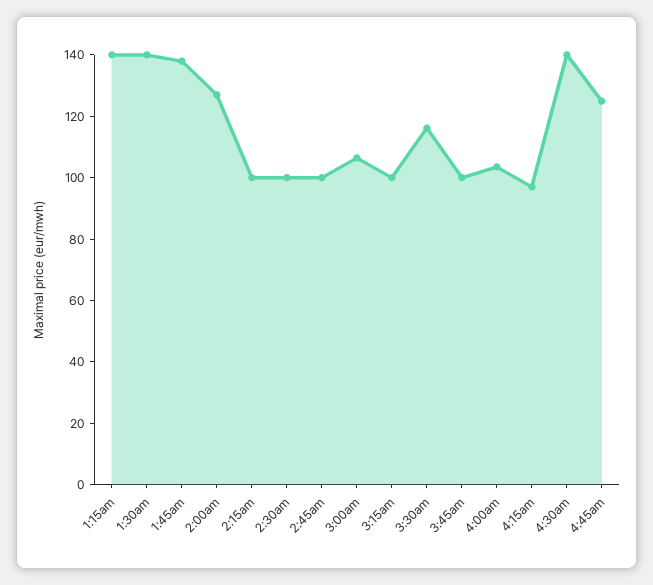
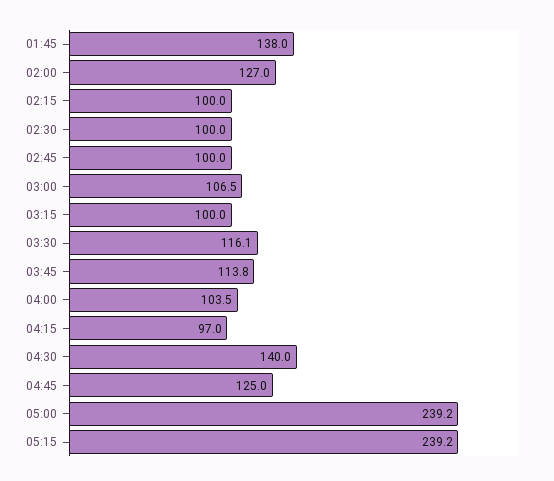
1:15am: 140 -> none
1:30am: 140 -> none
3:45am: 100 -> 113.8
05:00: none -> 239.2
05:15: none -> 239.2

